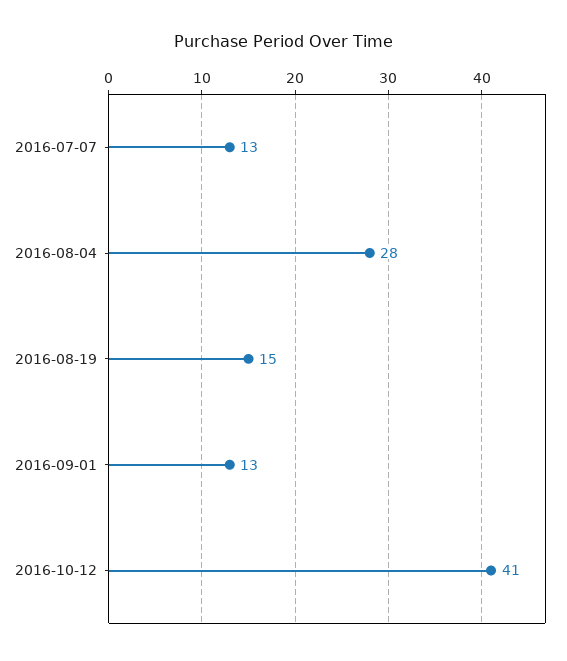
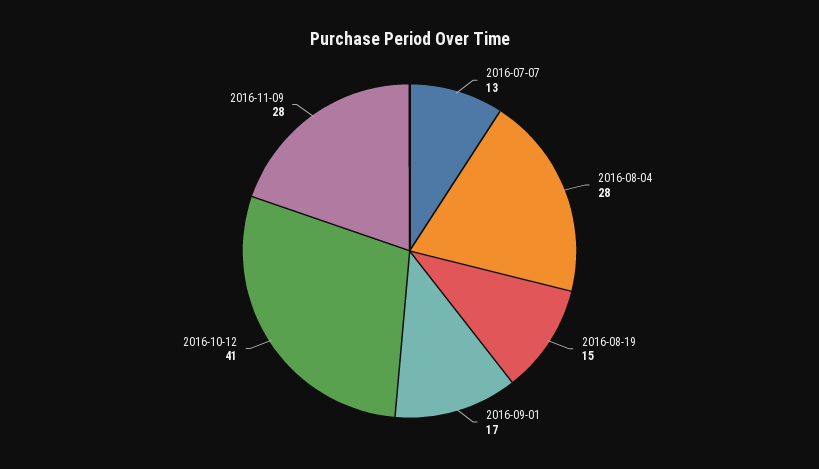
2016-09-01: 13 -> 17
2016-11-09: none -> 28

